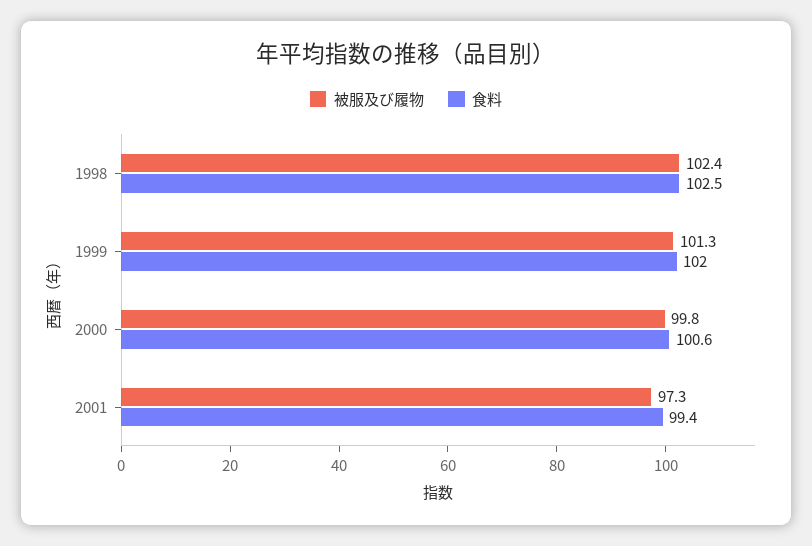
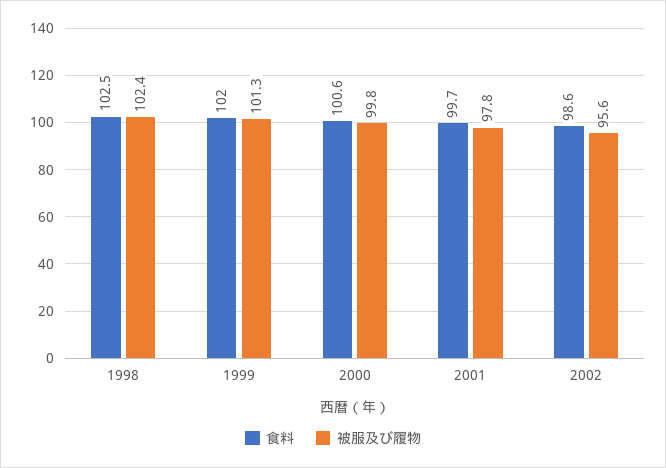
被服及び履物, 2001: 97.3 -> 97.8
食料, 2001: 99.4 -> 99.7
食料, 2002: none -> 98.6
被服及び履物, 2002: none -> 95.6

